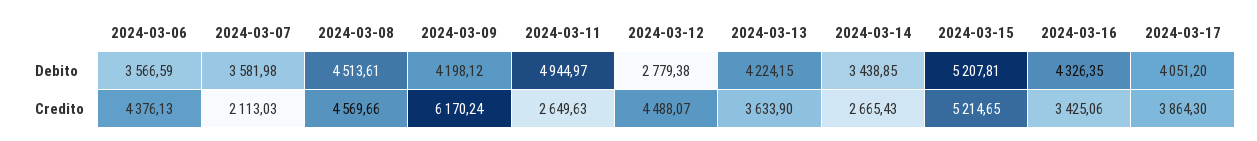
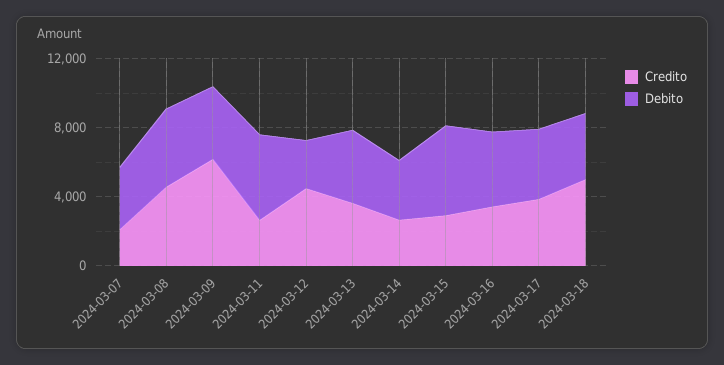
Debito, 2024-03-06: 3566.59 -> none
Credito, 2024-03-06: 4376.13 -> none
Credito, 2024-03-15: 5214.65 -> 3000
Credito, 2024-03-18: none -> 5000
Debito, 2024-03-18: none -> 4000

